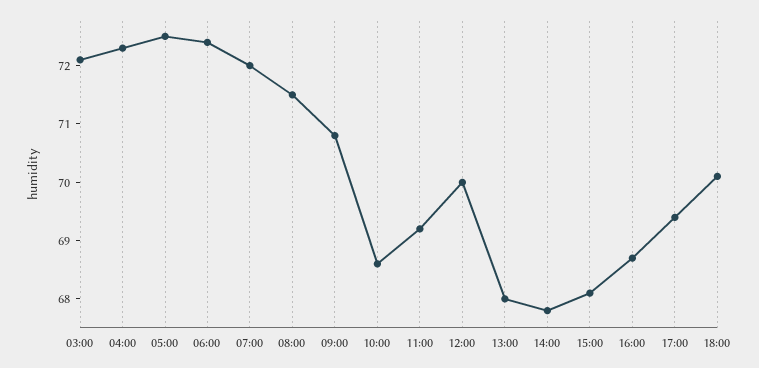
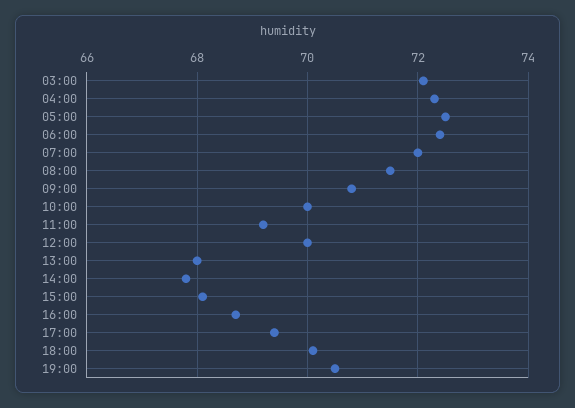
10:00: 68.5 -> 70
19:00: none -> 70.5

